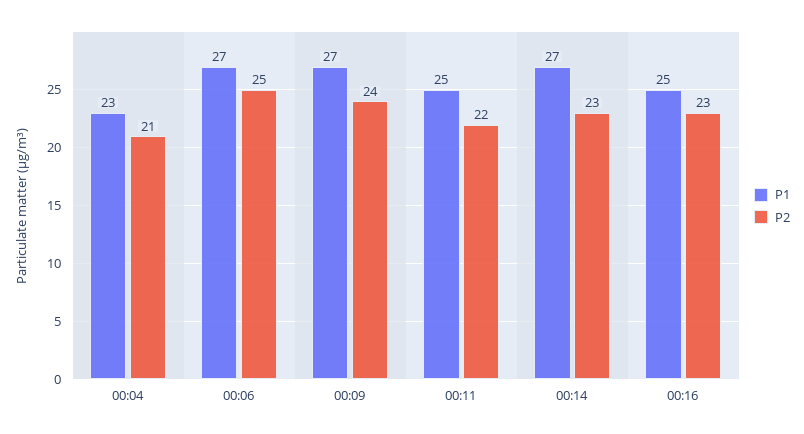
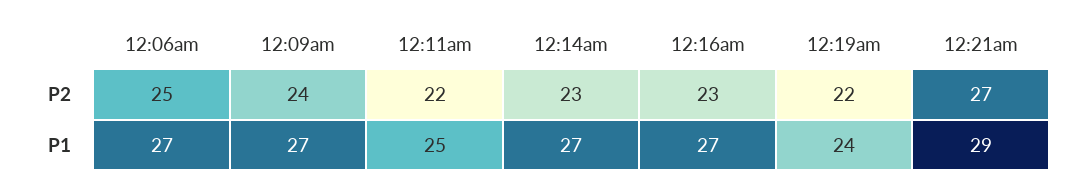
P1, 00:04: 23 -> none
P2, 00:04: 21 -> none
P1, 00:16: 25 -> 27
P2, 12:19am: none -> 22
P2, 12:21am: none -> 27
P1, 12:19am: none -> 24
P1, 12:21am: none -> 29

